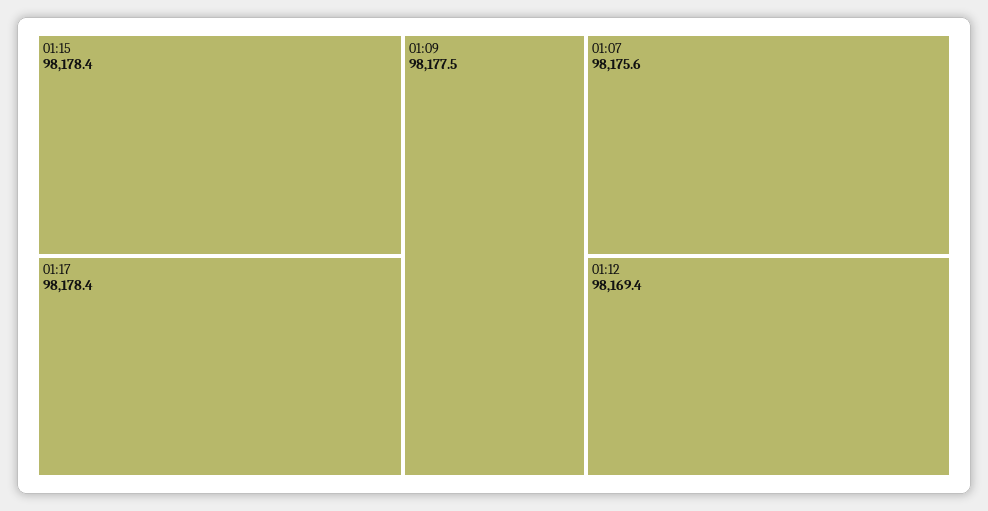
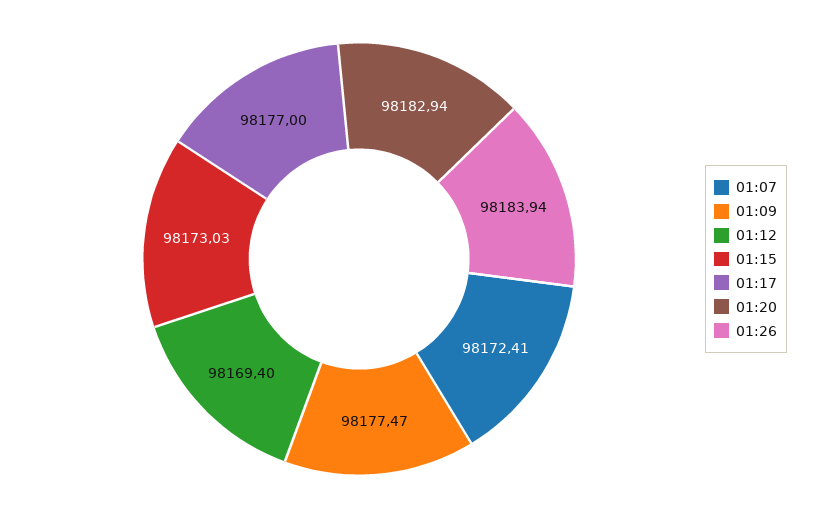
01:15: 98178.4 -> 98173.03
01:17: 98178.4 -> 98177
01:07: 98175.6 -> 98172.41
01:20: none -> 98182.94
01:26: none -> 98183.94

